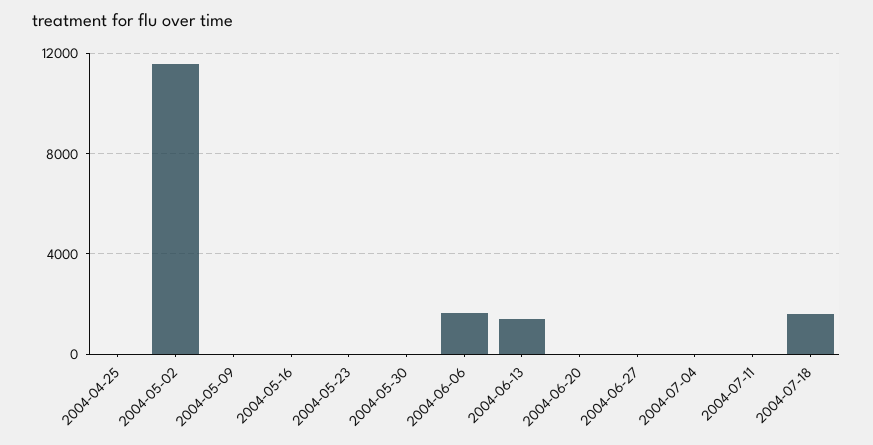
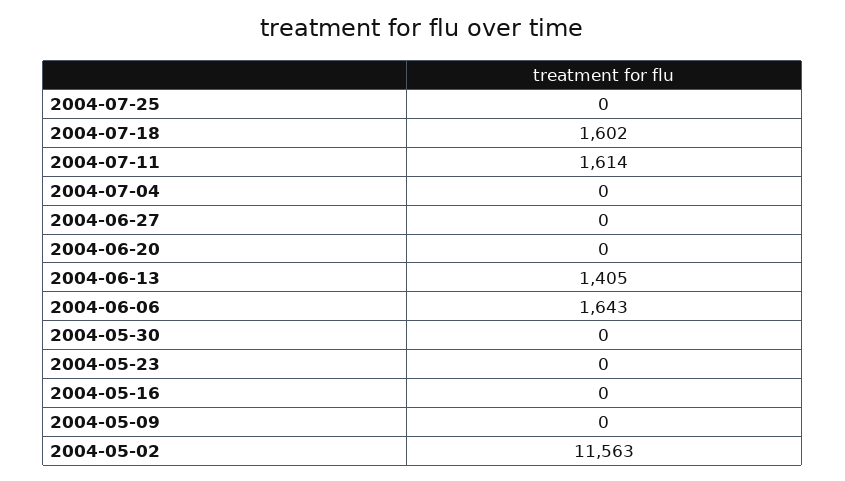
2004-04-25: 0 -> none
2004-07-11: 0 -> 1614
2004-07-25: none -> 0

